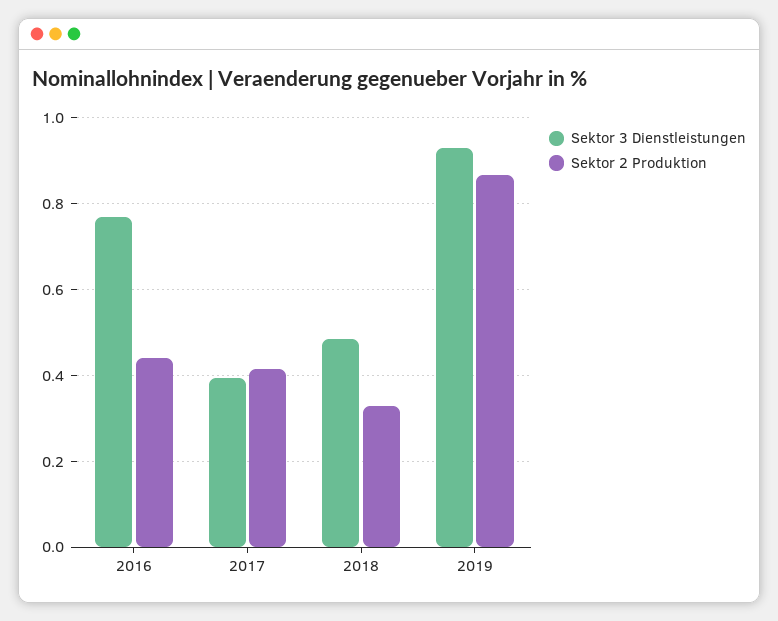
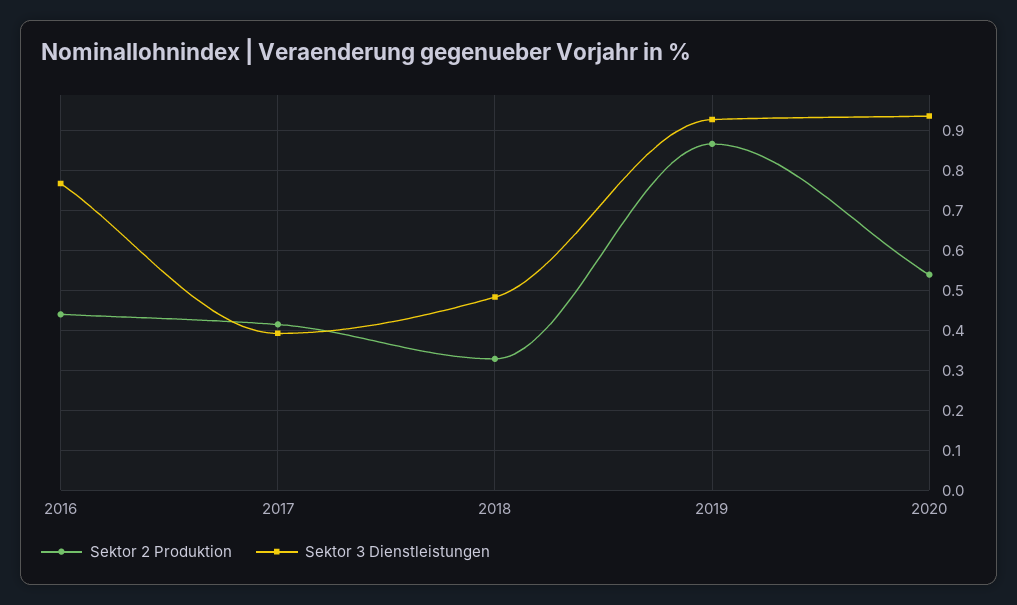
Sektor 2 Produktion, 2020: none -> 0.54
Sektor 3 Dienstleistungen, 2020: none -> 0.94

